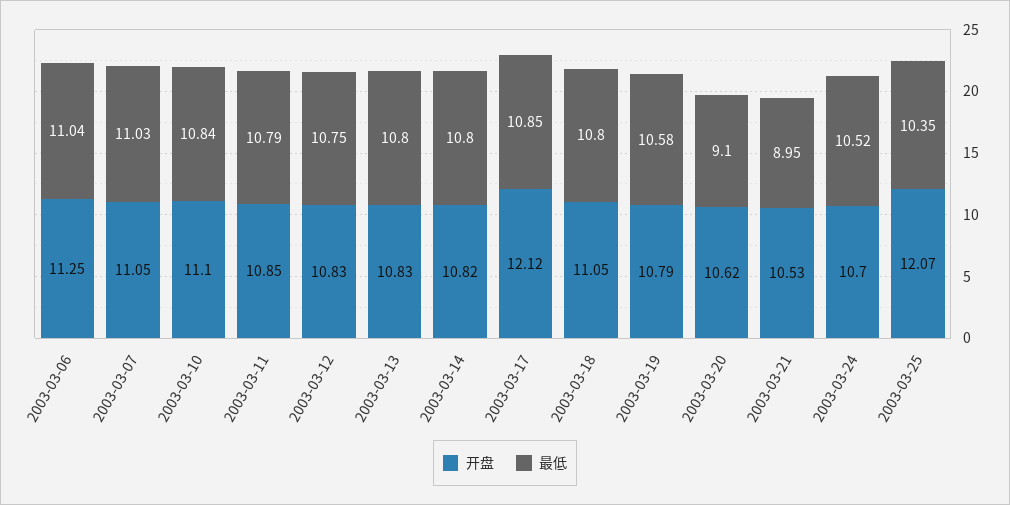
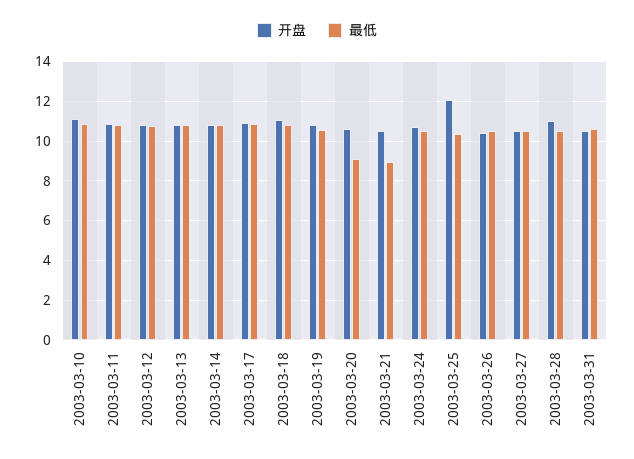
开盘, 2003-03-06: 11.25 -> none
最低, 2003-03-06: 11.04 -> none
开盘, 2003-03-07: 11.05 -> none
最低, 2003-03-07: 11.03 -> none
开盘, 2003-03-17: 12.12 -> 11
开盘, 2003-03-26: none -> 10.5
最低, 2003-03-26: none -> 10.5
开盘, 2003-03-27: none -> 10.5
最低, 2003-03-27: none -> 10.5
开盘, 2003-03-28: none -> 11
最低, 2003-03-28: none -> 10.5
开盘, 2003-03-31: none -> 10.5
最低, 2003-03-31: none -> 10.5

